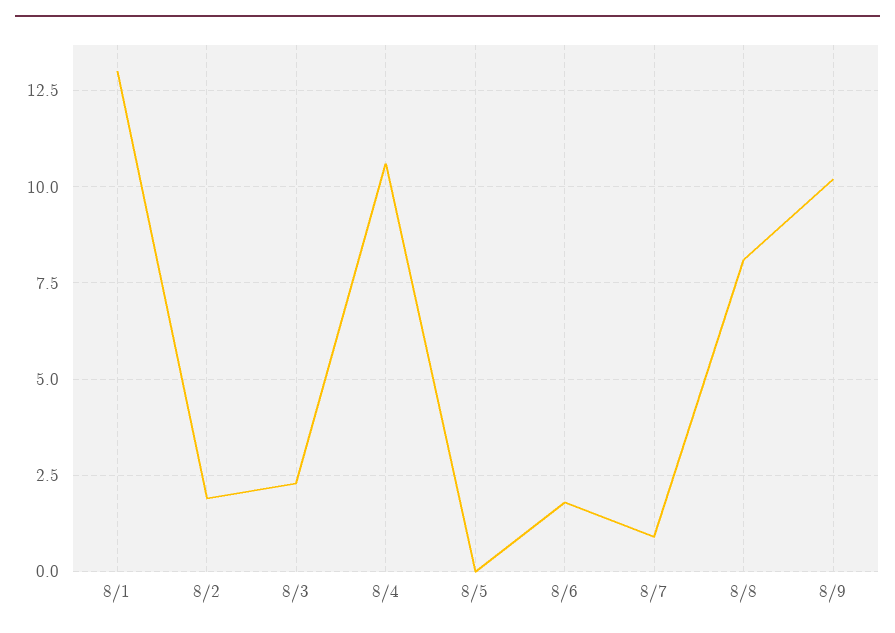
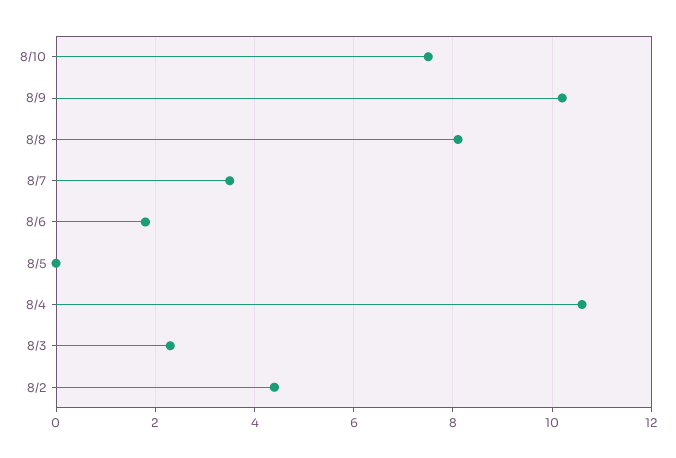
8/1: 13 -> none
8/2: 2 -> 4.5
8/7: 1 -> 3.5
8/10: none -> 7.5

